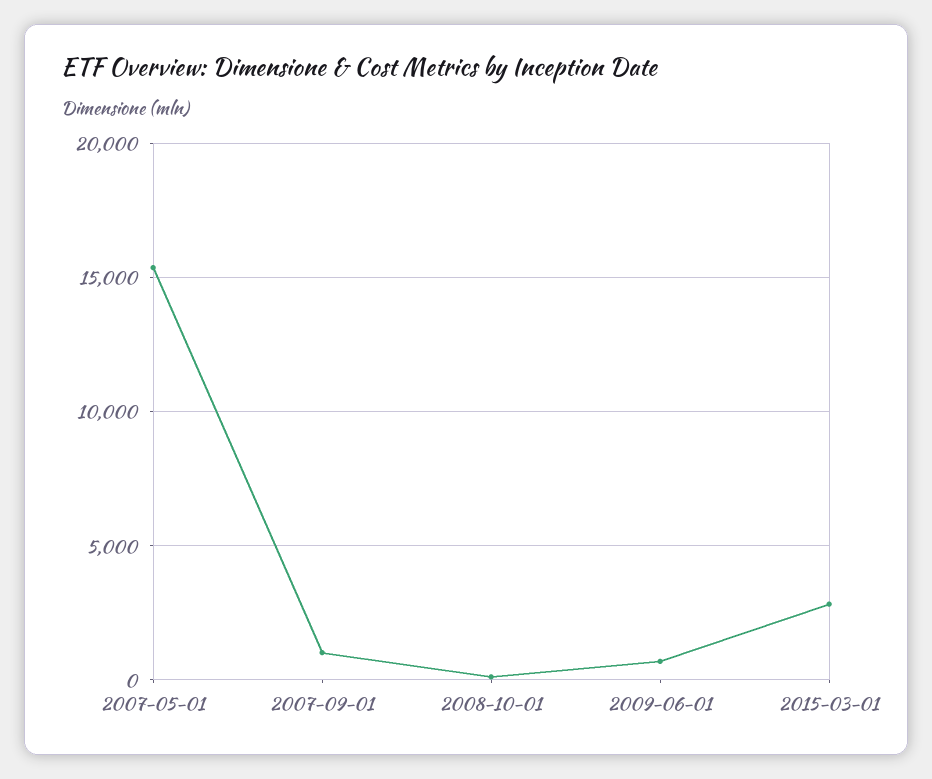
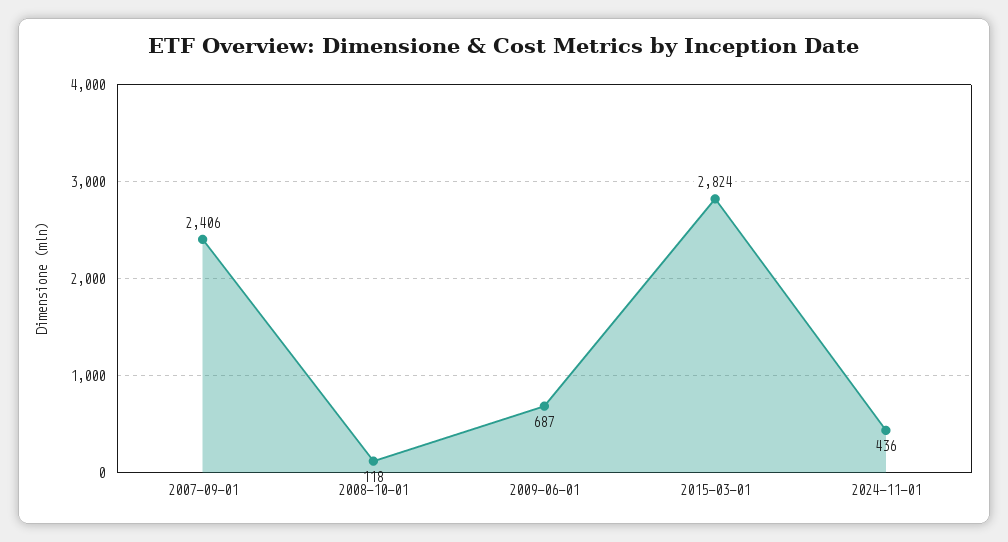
2007-05-01: 15500 -> none
2007-09-01: 1000 -> 2406
2024-11-01: none -> 436

